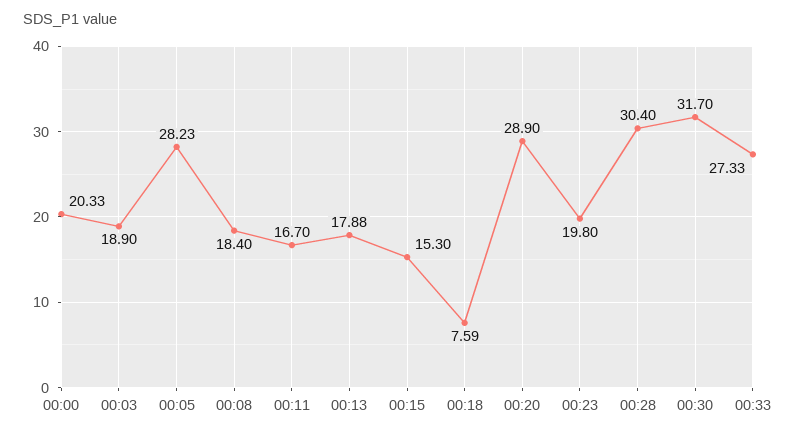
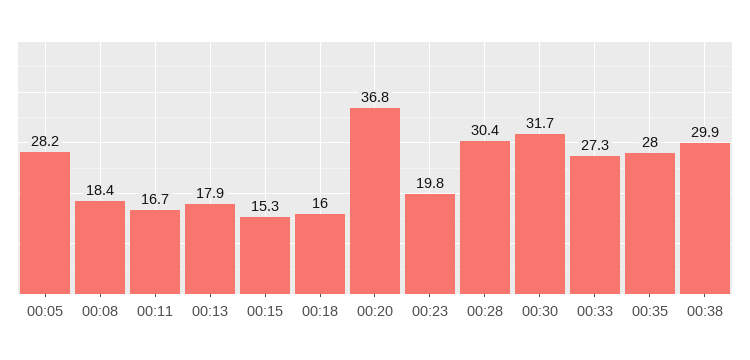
00:00: 20.33 -> none
00:03: 18.9 -> none
00:18: 7.59 -> 16
00:20: 28.9 -> 36.8
00:35: none -> 28
00:38: none -> 29.9

